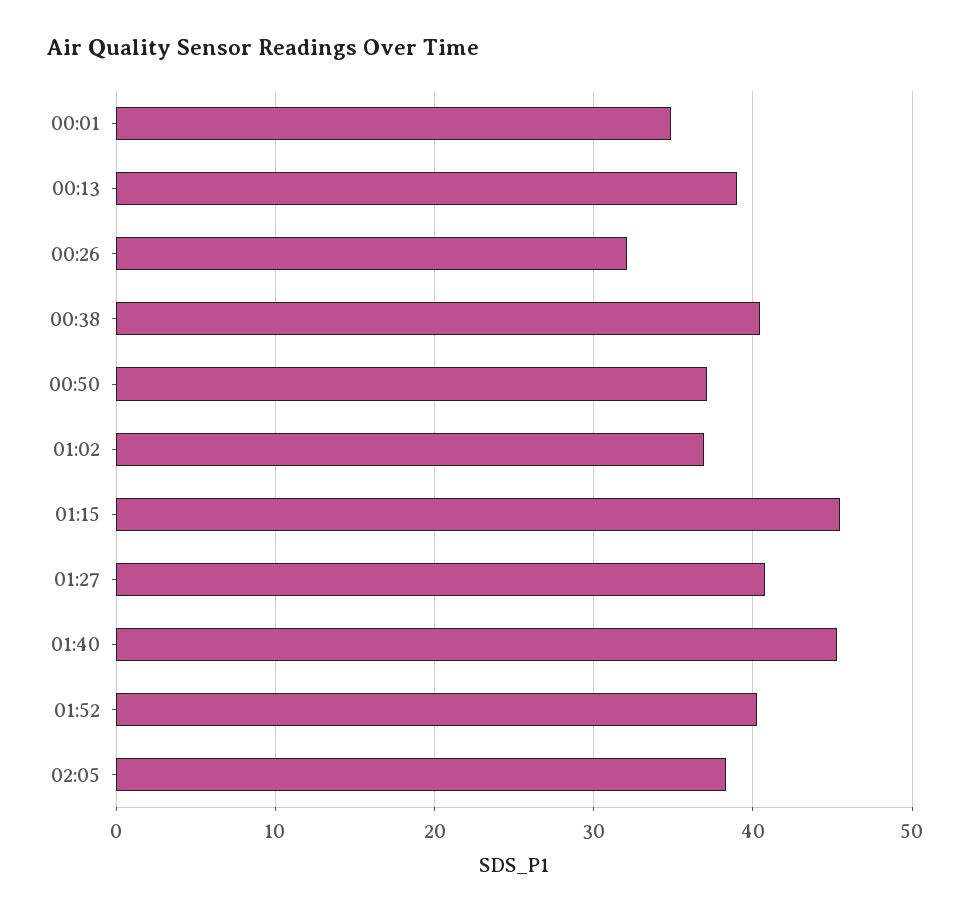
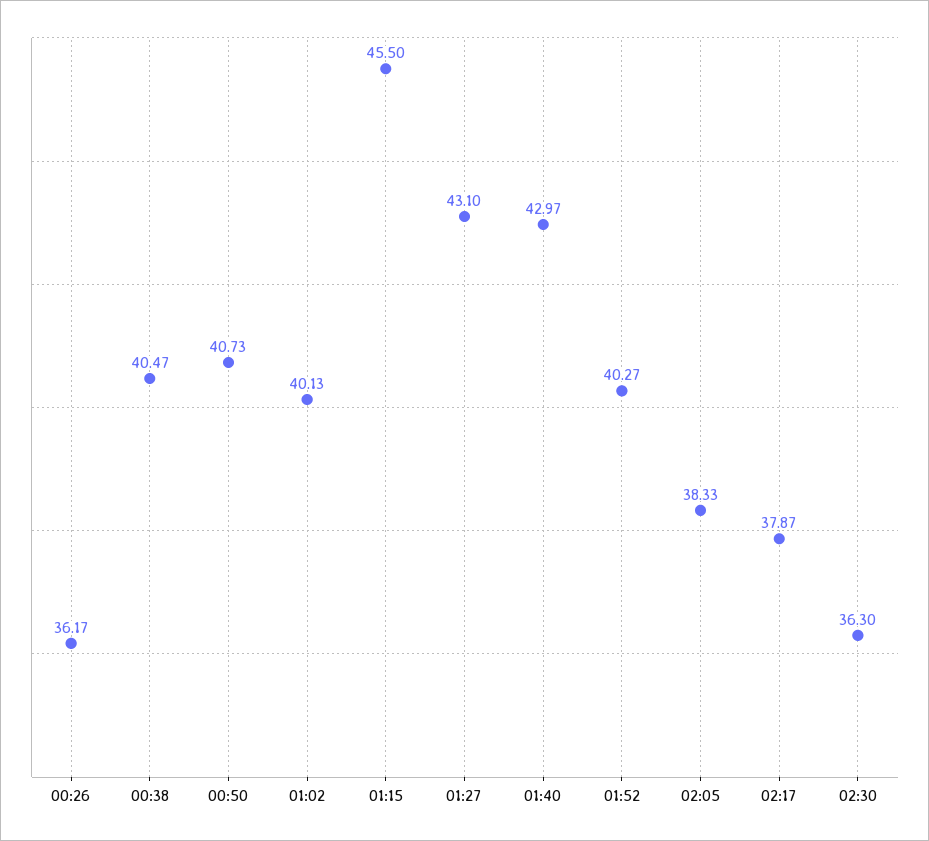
00:01: 35 -> none
00:13: 39 -> none
00:26: 32 -> 36.17
00:50: 37 -> 40.73
01:02: 37 -> 40.13
01:27: 41 -> 43.1
01:40: 45 -> 42.97
02:17: none -> 37.87
02:30: none -> 36.3

